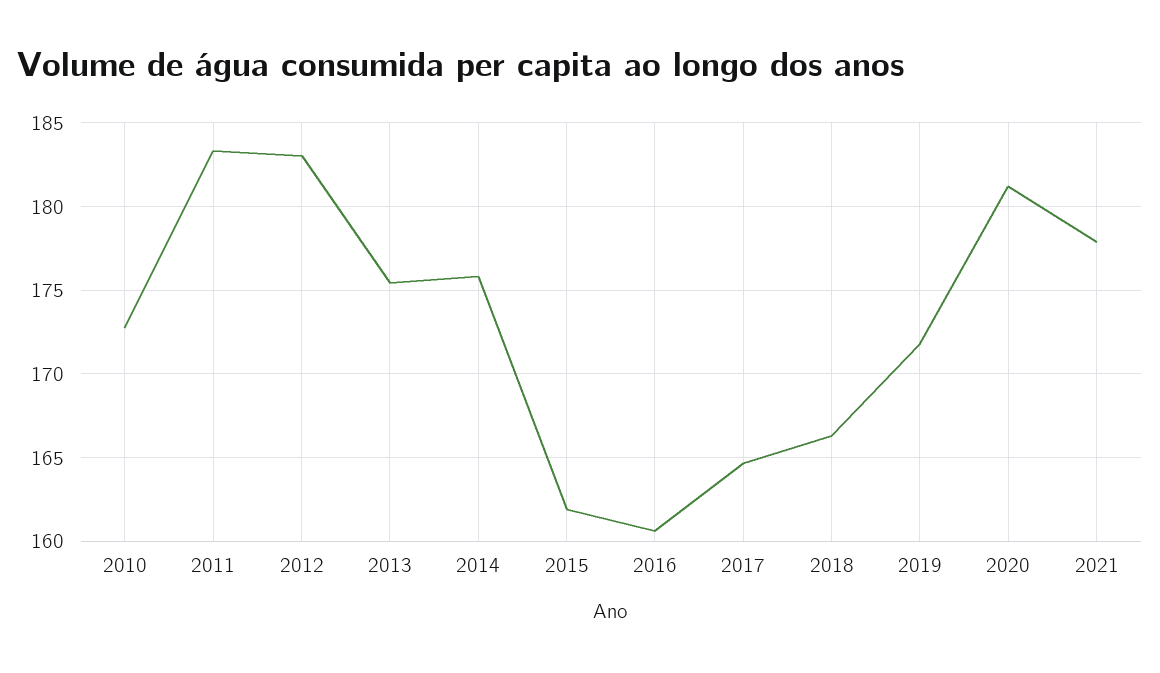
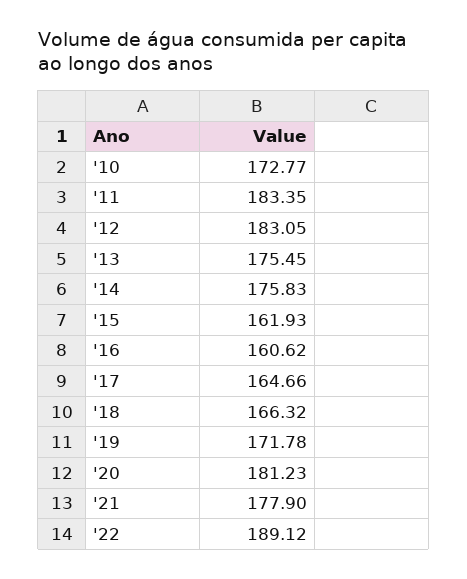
'22: none -> 189.12

